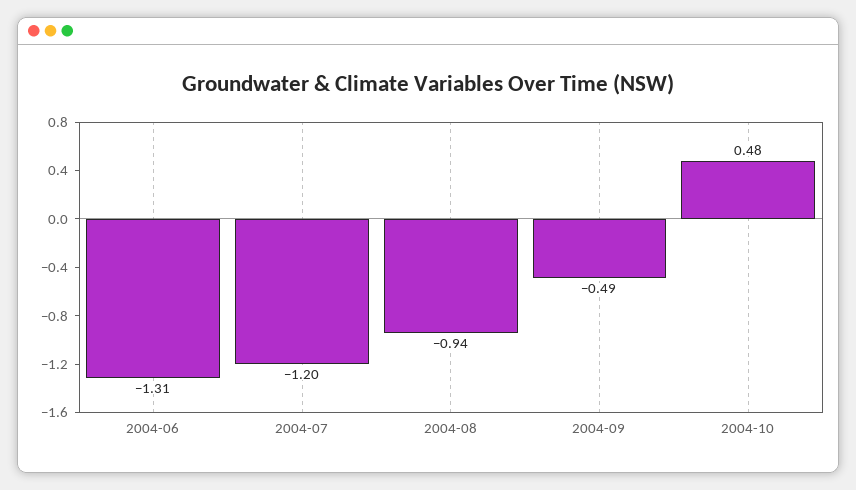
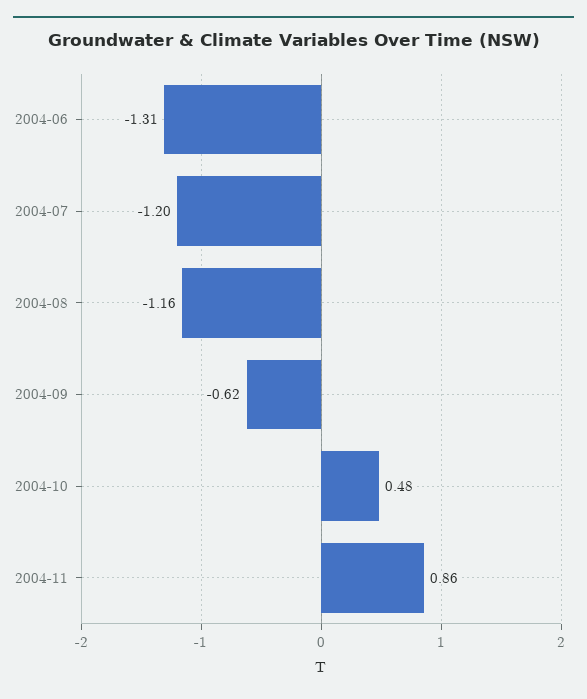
2004-08: -0.94 -> -1.16
2004-09: -0.49 -> -0.62
2004-11: none -> 0.86

